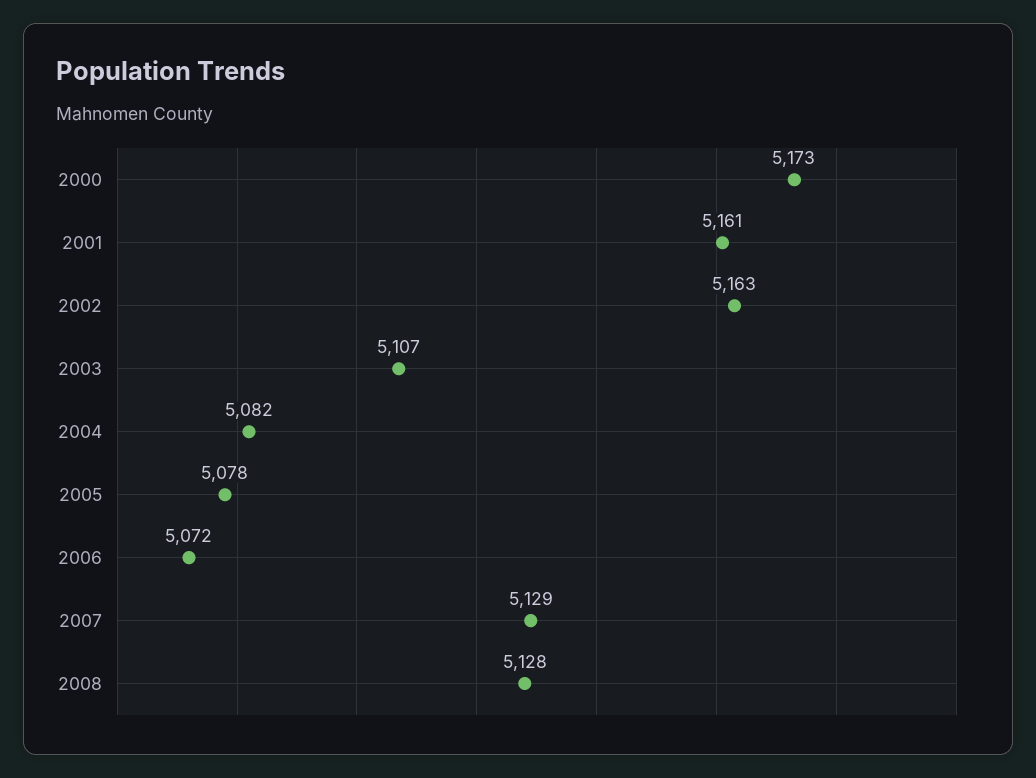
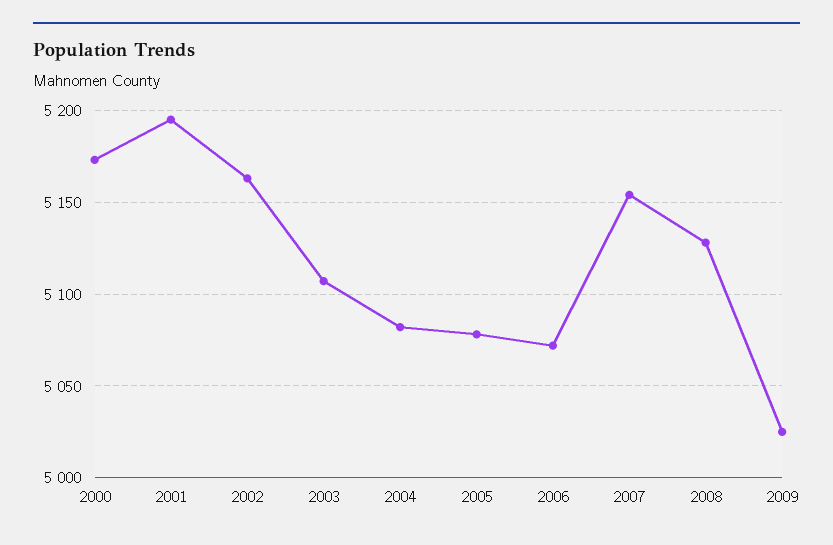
2001: 5161 -> 5195
2007: 5129 -> 5155
2009: none -> 5025

